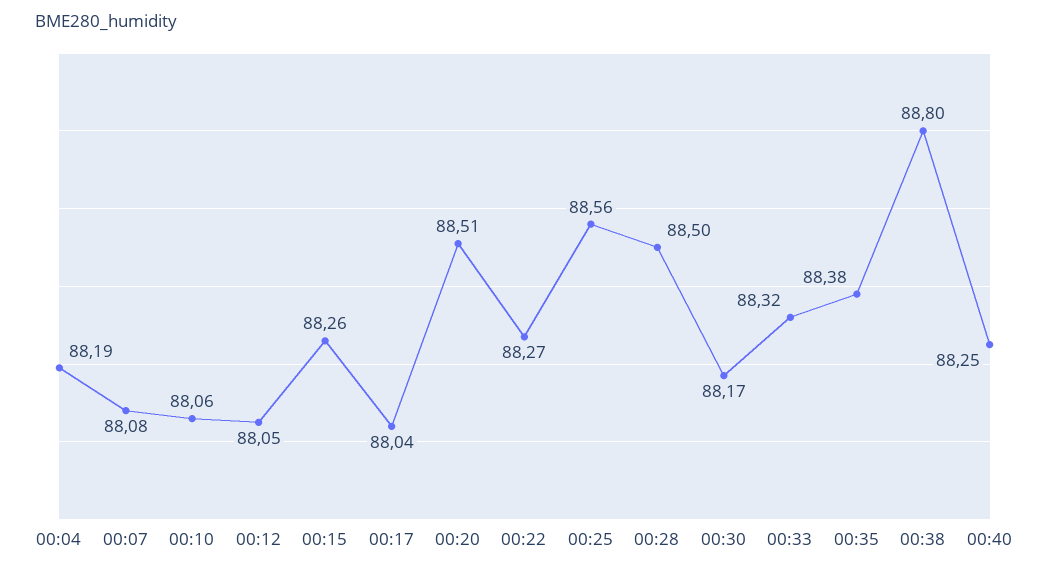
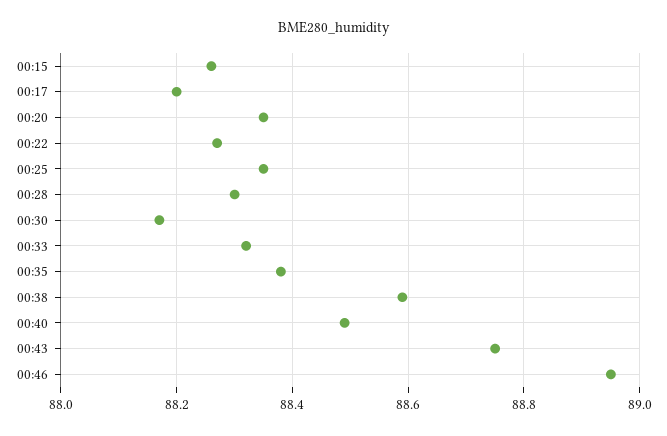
00:04: 88.19 -> none
00:07: 88.08 -> none
00:10: 88.06 -> none
00:12: 88.05 -> none
00:17: 88.04 -> 88.2
00:20: 88.51 -> 88.35
00:25: 88.56 -> 88.35
00:28: 88.5 -> 88.3
00:38: 88.8 -> 88.6
00:40: 88.25 -> 88.5
00:43: none -> 88.75
00:46: none -> 88.95

